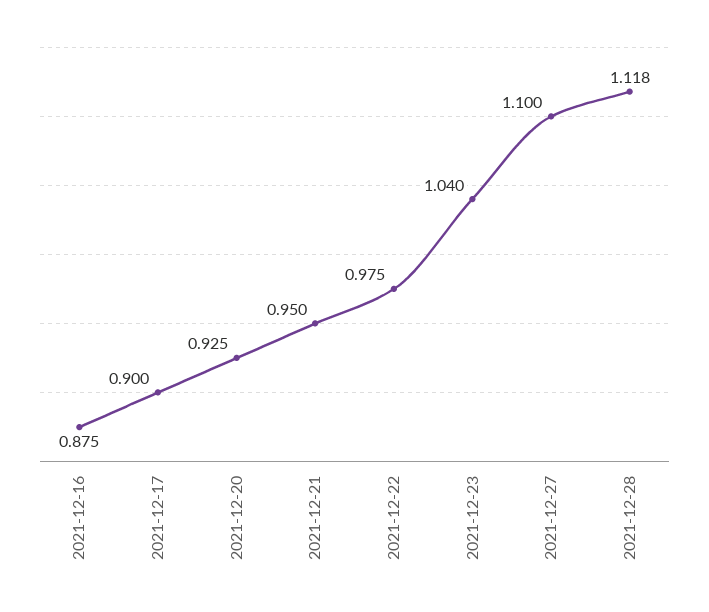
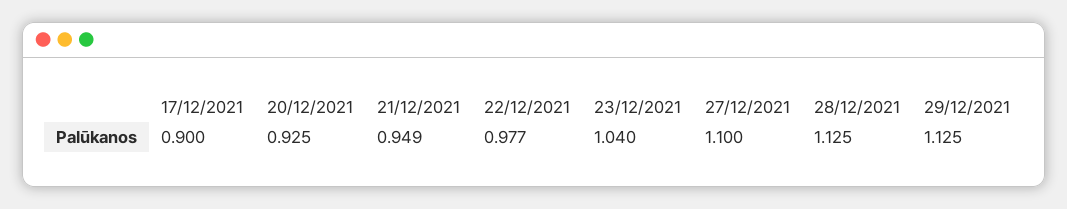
2021-12-16: 0.875 -> none
2021-12-21: 0.95 -> 0.949
2021-12-22: 0.975 -> 0.977
2021-12-28: 1.118 -> 1.125
29/12/2021: none -> 1.125

